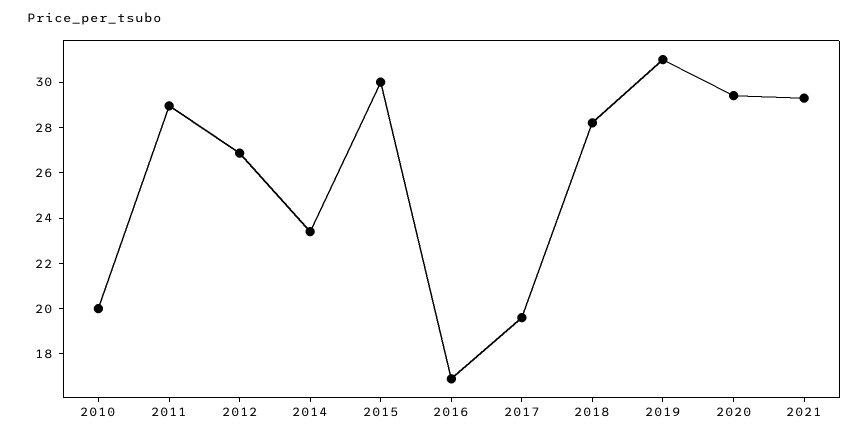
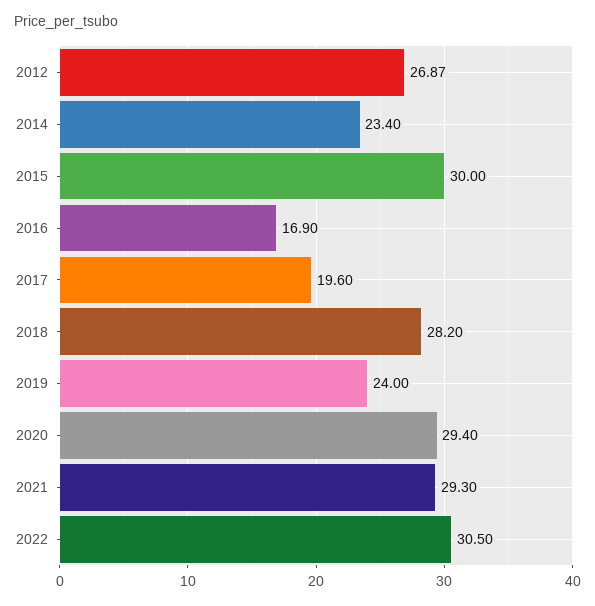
2010: 20 -> none
2011: 29 -> none
2019: 31 -> 24
2022: none -> 30.5

